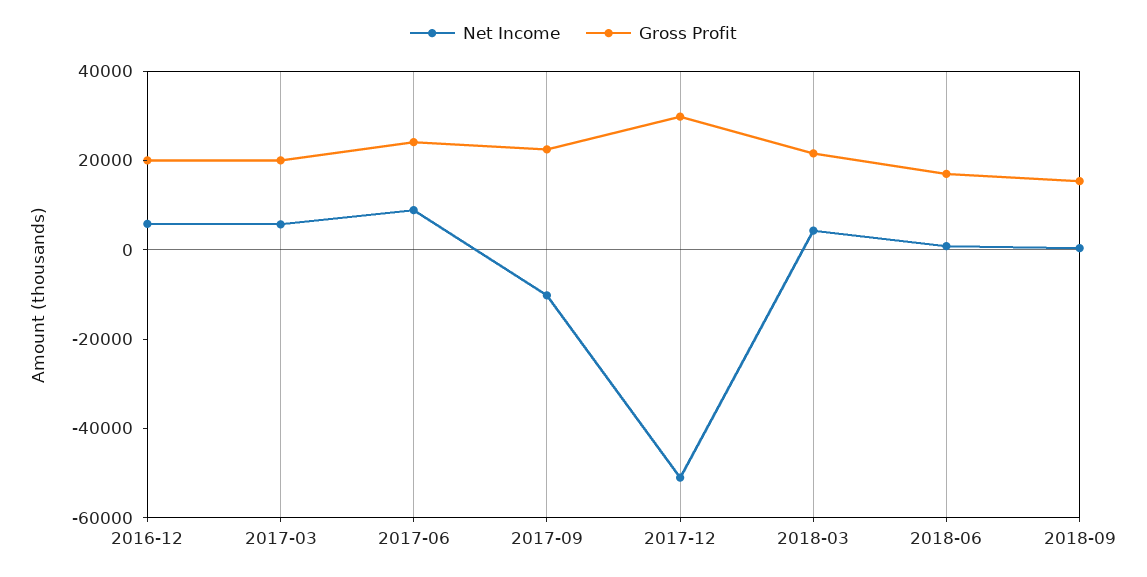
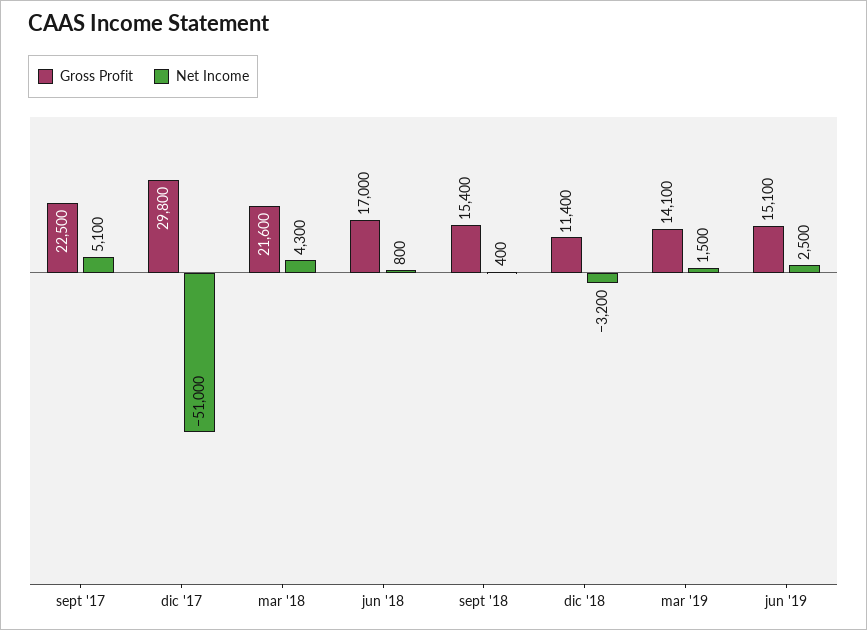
Net Income, 2016-12: 5000 -> none
Gross Profit, 2016-12: 20000 -> none
Net Income, 2017-03: 5000 -> none
Gross Profit, 2017-03: 20000 -> none
Net Income, 2017-06: 10000 -> none
Gross Profit, 2017-06: 25000 -> none
Net Income, 2017-09: -10000 -> 5100
Gross Profit, dic '18: none -> 11400
Net Income, dic '18: none -> -3200
Gross Profit, mar '19: none -> 14100
Net Income, mar '19: none -> 1500
Gross Profit, jun '19: none -> 15100
Net Income, jun '19: none -> 2500

